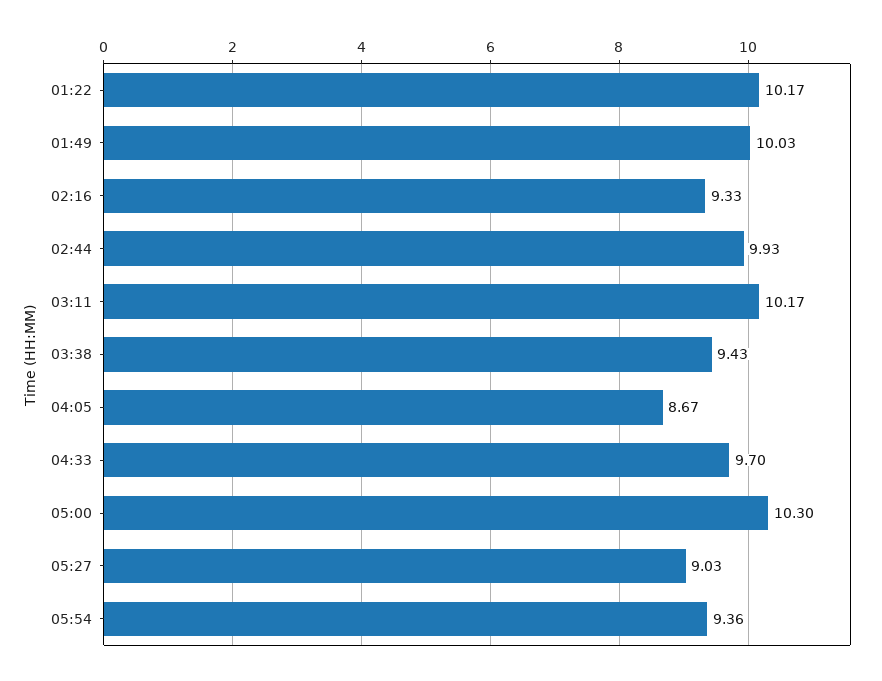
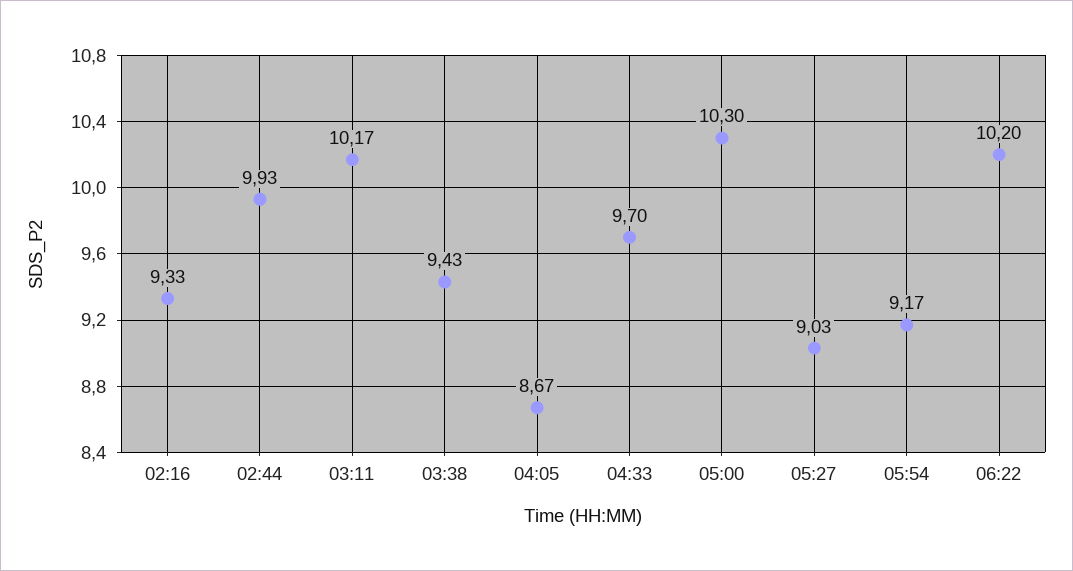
01:22: 10.17 -> none
01:49: 10.03 -> none
05:54: 9.36 -> 9.17
06:22: none -> 10.2

